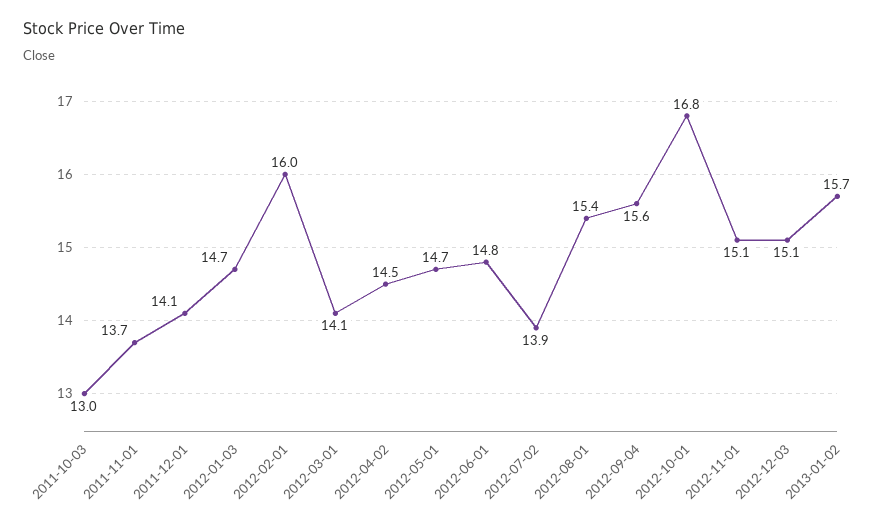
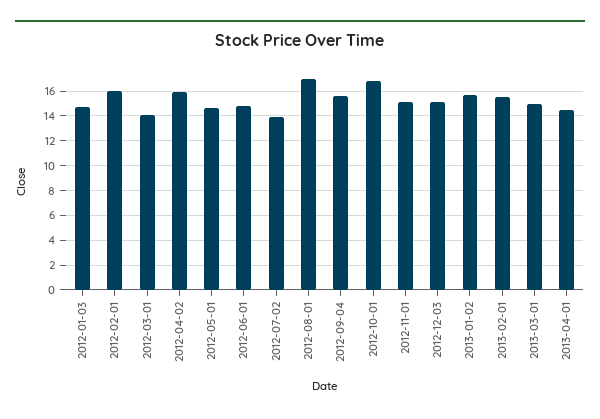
2011-10-03: 13 -> none
2011-11-01: 13.7 -> none
2011-12-01: 14.1 -> none
2012-04-02: 14.5 -> 16
2012-08-01: 15.4 -> 17
2013-02-01: none -> 15.5
2013-03-01: none -> 15
2013-04-01: none -> 14.5

